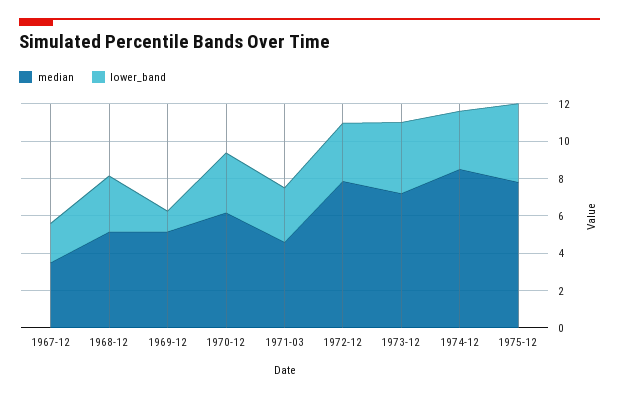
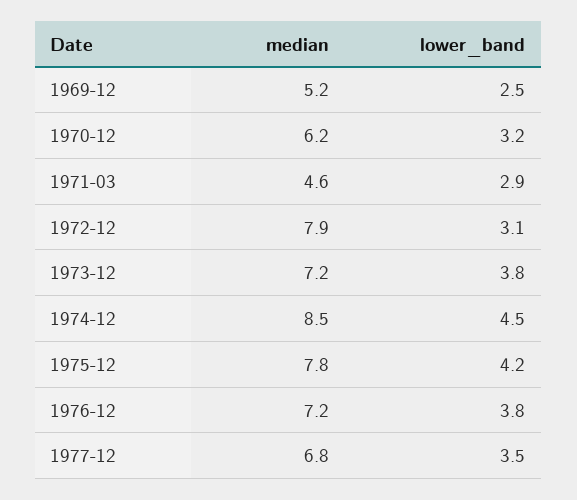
median, 1967-12: 3.5 -> none
lower_band, 1967-12: 2 -> none
median, 1968-12: 5 -> none
lower_band, 1968-12: 3 -> none
lower_band, 1969-12: 1 -> 2.5
lower_band, 1974-12: 3 -> 4.5
median, 1976-12: none -> 7.2
lower_band, 1976-12: none -> 3.8
median, 1977-12: none -> 6.8
lower_band, 1977-12: none -> 3.5

